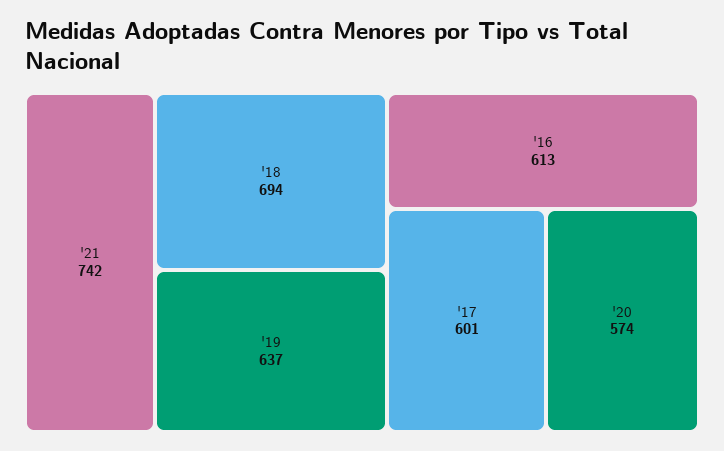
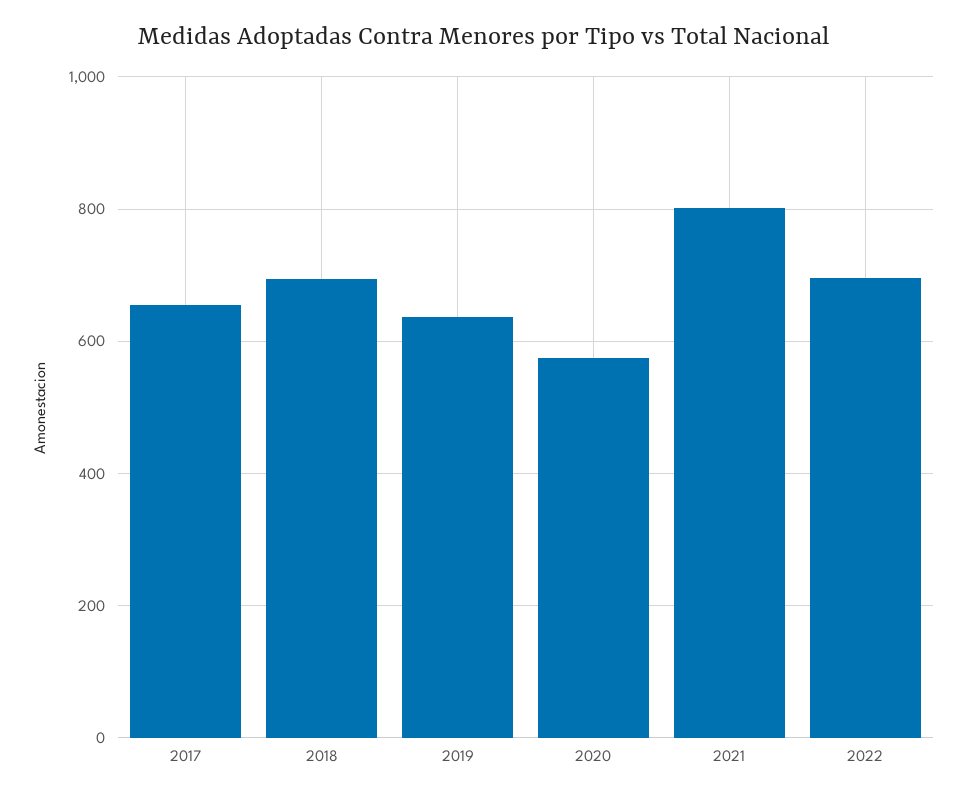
'21: 742 -> 800
'16: 613 -> none
'17: 601 -> 660
2022: none -> 700

